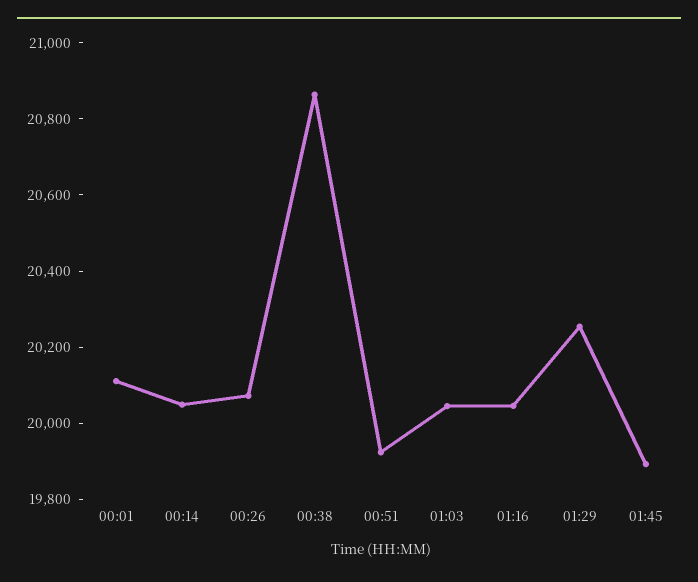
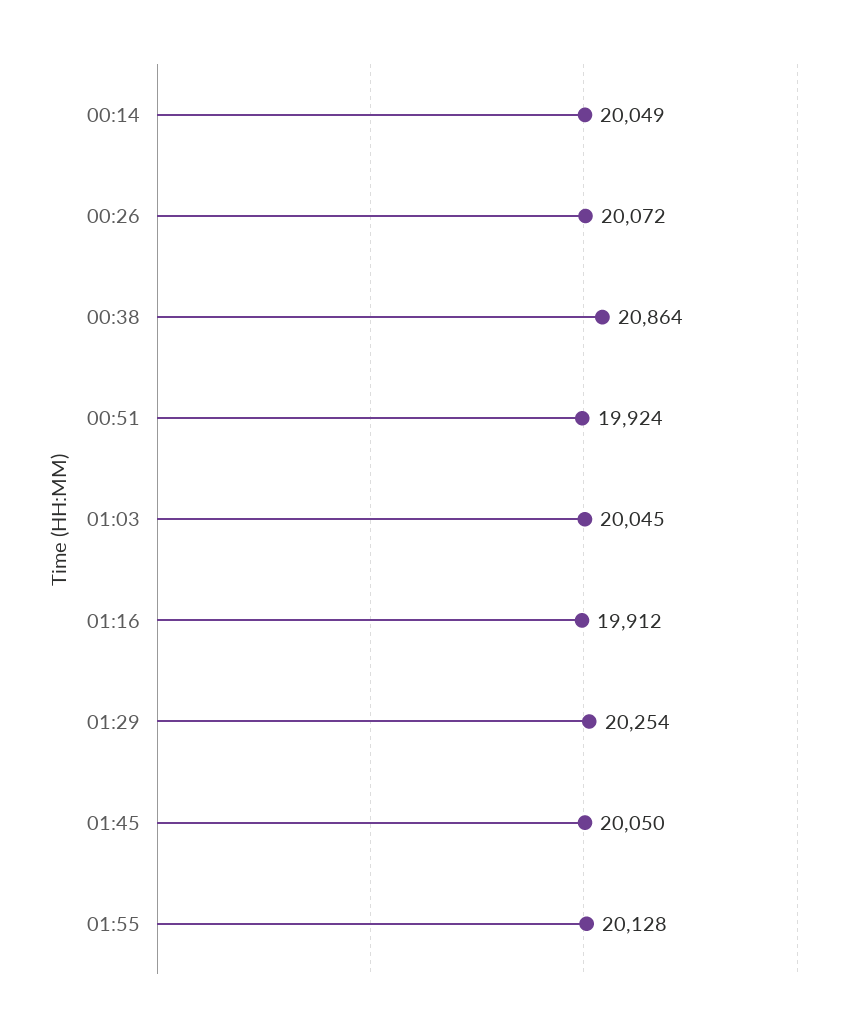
00:01: 20100 -> none
01:16: 20050 -> 19912
01:45: 19900 -> 20050
01:55: none -> 20128

